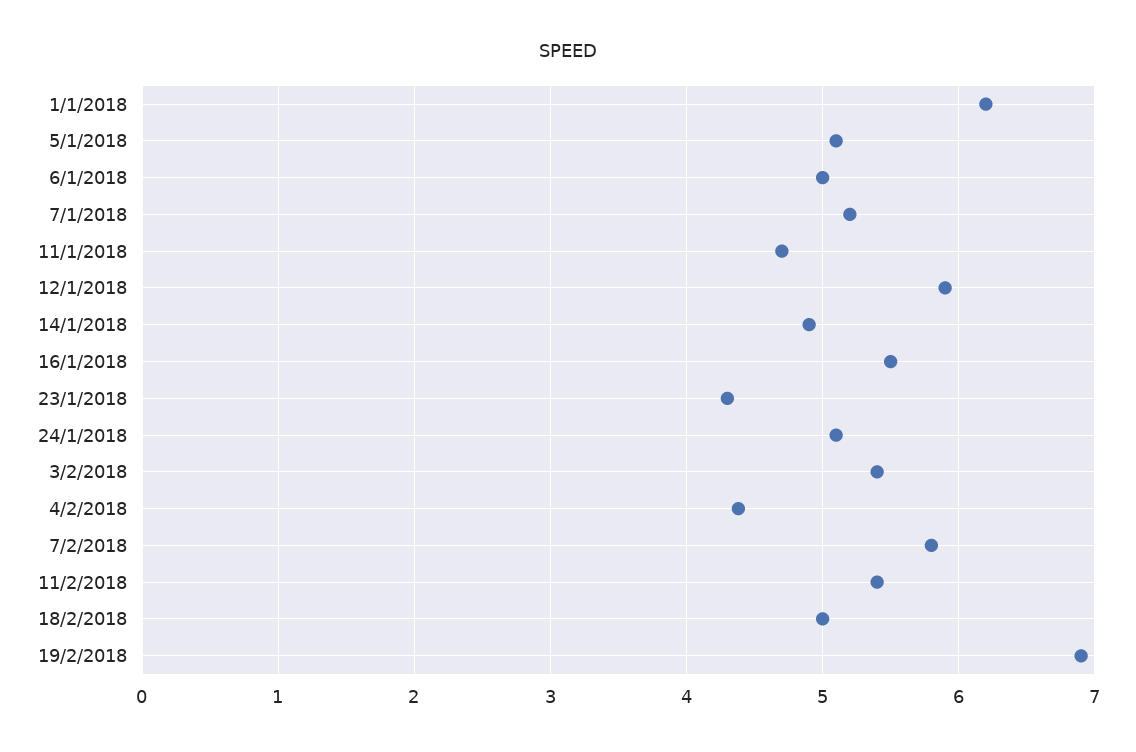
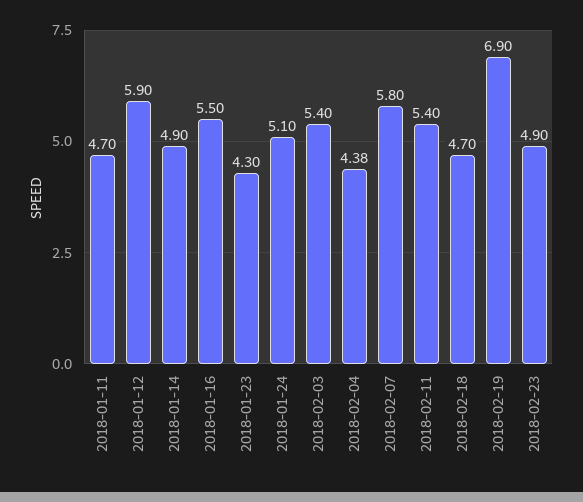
1/1/2018: 6.2 -> none
5/1/2018: 5.1 -> none
6/1/2018: 5 -> none
7/1/2018: 5.2 -> none
18/2/2018: 5 -> 4.7
2018-02-23: none -> 4.9

